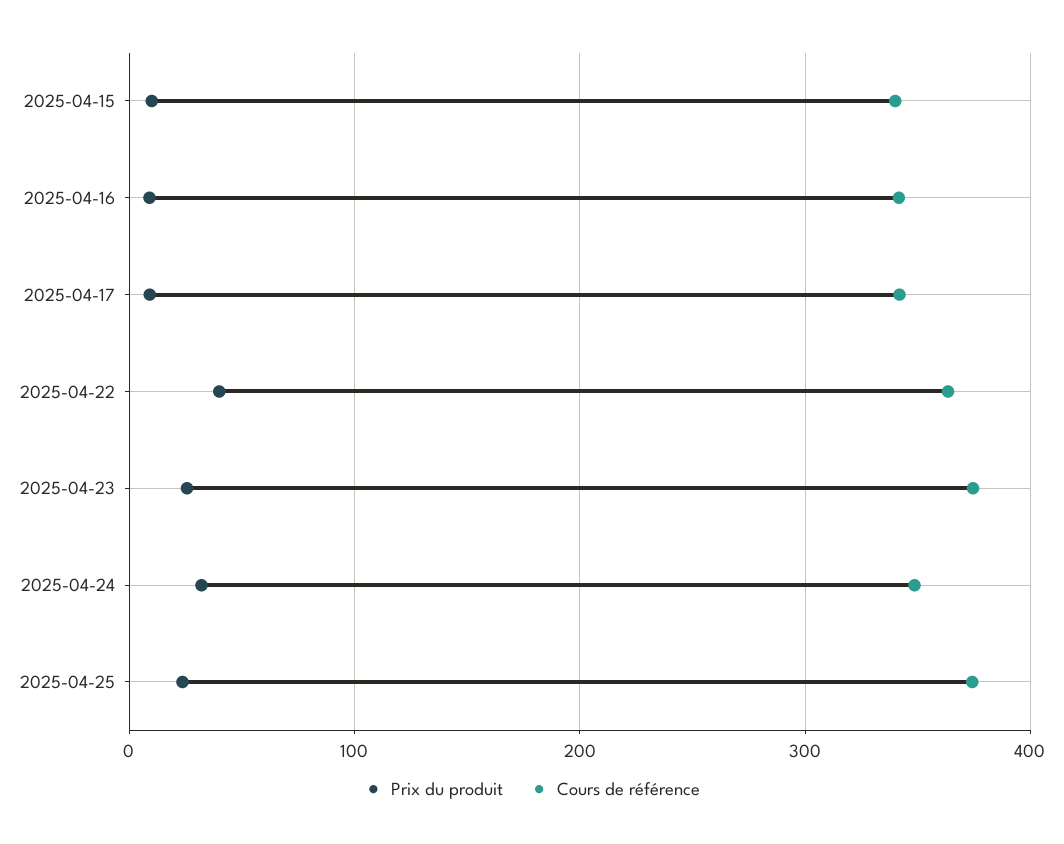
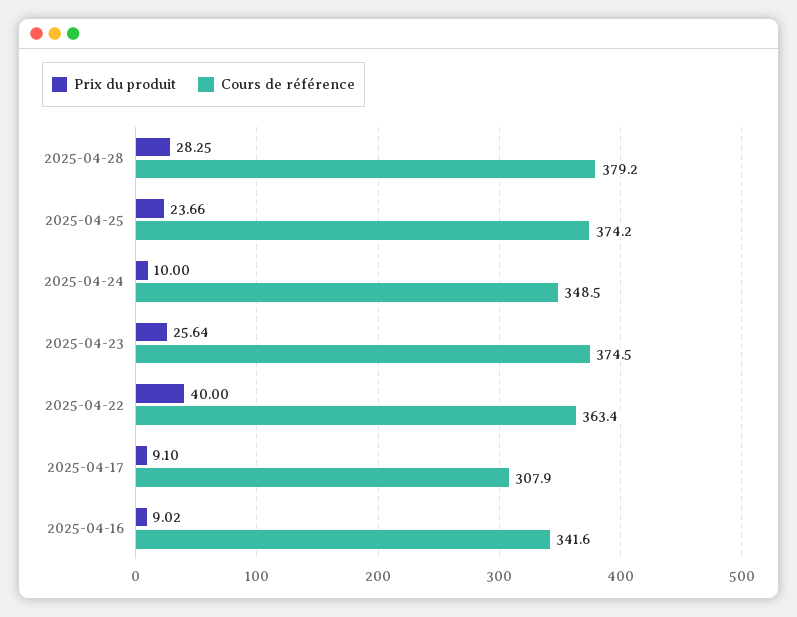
Prix du produit, 2025-04-15: 10 -> none
Cours de référence, 2025-04-15: 340 -> none
Cours de référence, 2025-04-17: 340 -> 307.9
Prix du produit, 2025-04-24: 30 -> 10
Prix du produit, 2025-04-28: none -> 28.25
Cours de référence, 2025-04-28: none -> 379.2

